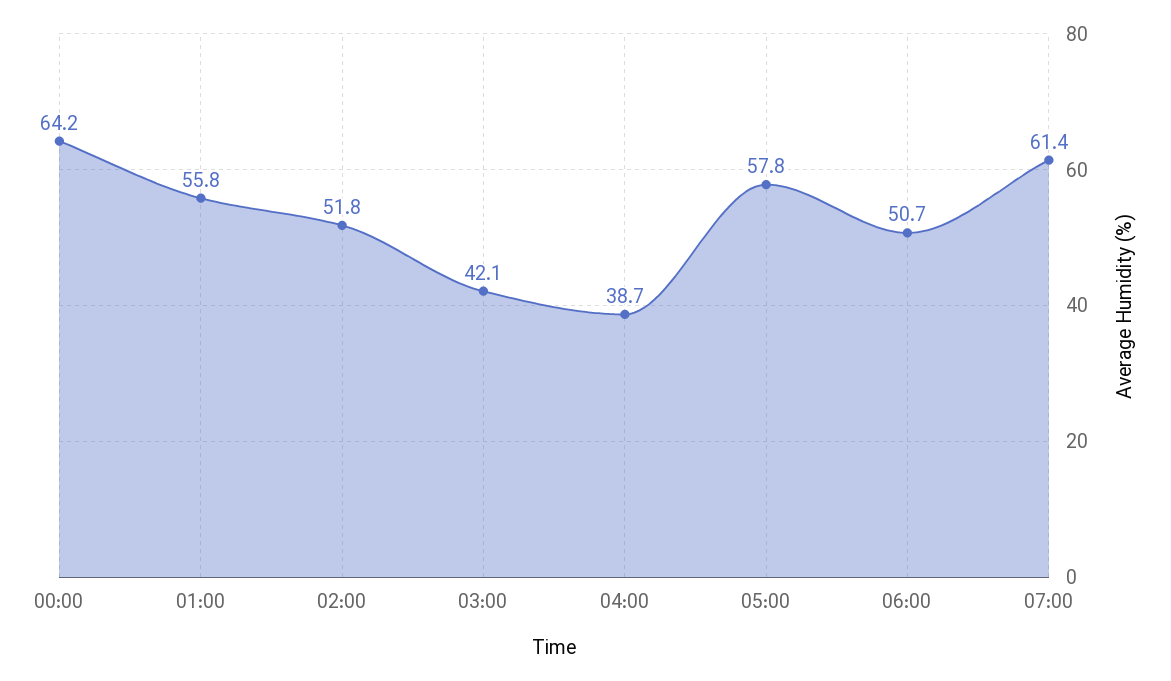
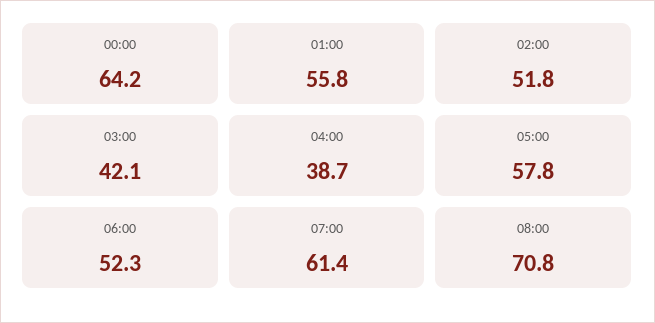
06:00: 50.7 -> 52.3
08:00: none -> 70.8

